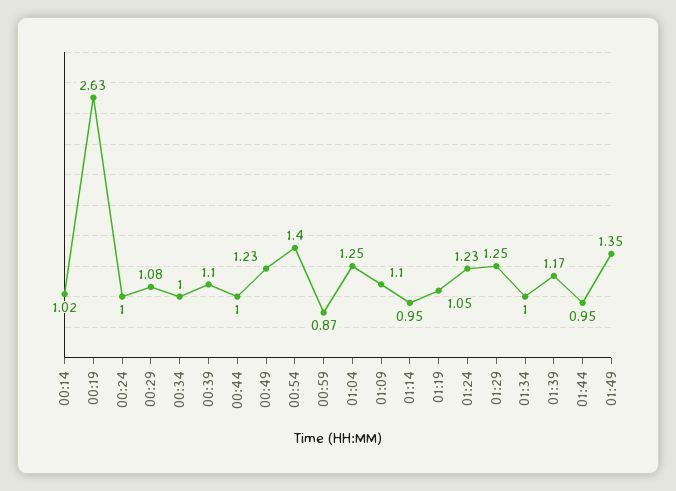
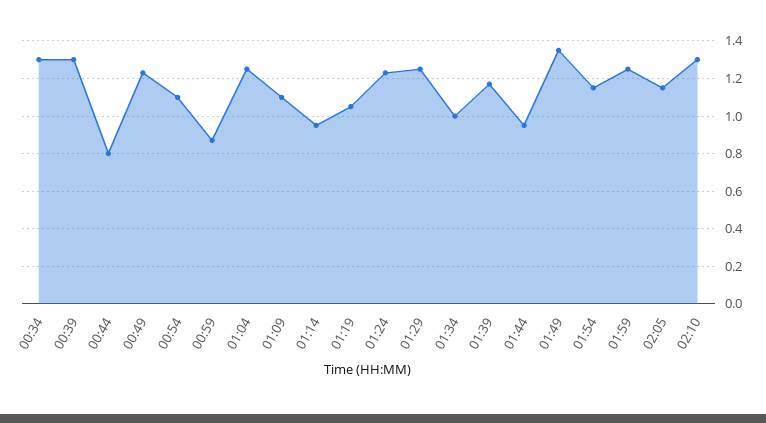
00:14: 1.02 -> none
00:19: 2.63 -> none
00:24: 1 -> none
00:29: 1.08 -> none
00:34: 1 -> 1.3
00:39: 1.1 -> 1.3
00:44: 1 -> 0.8
00:54: 1.4 -> 1.1
01:54: none -> 1.15
01:59: none -> 1.25
02:05: none -> 1.15
02:10: none -> 1.3

